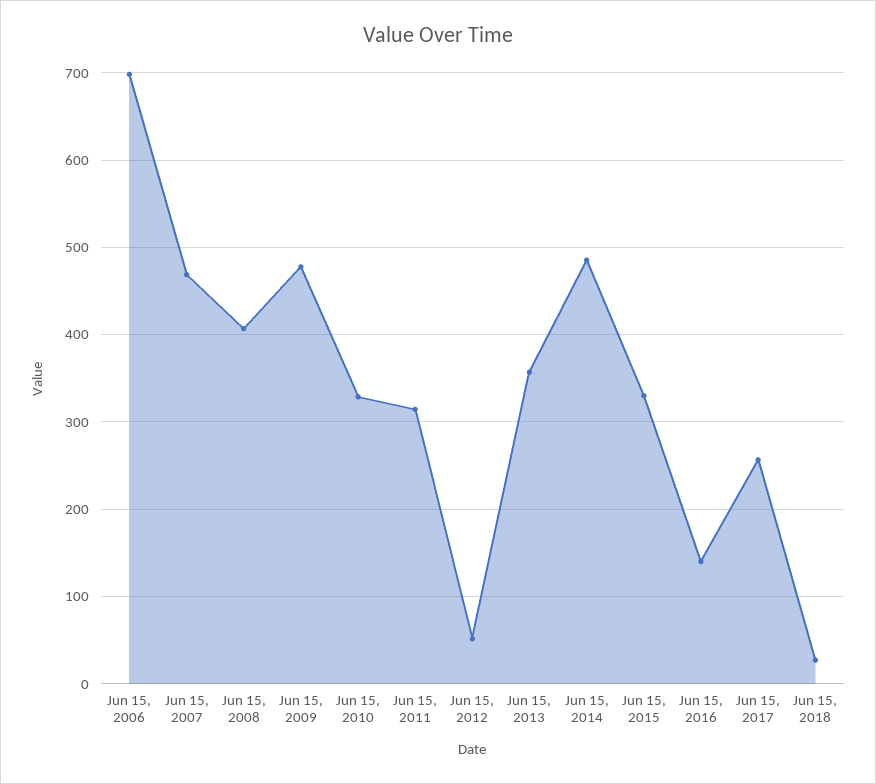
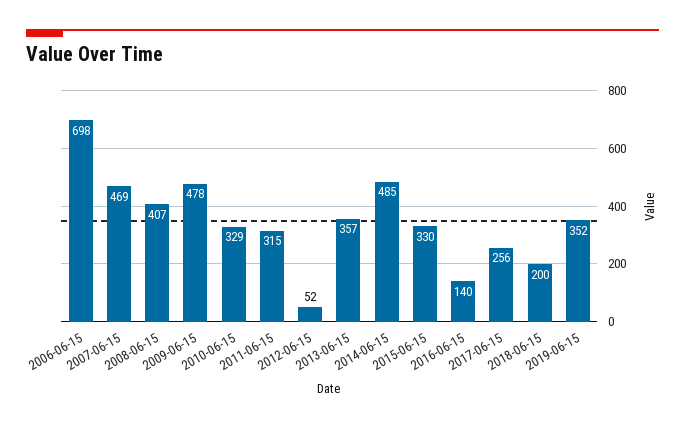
Jun 15, 2018: 30 -> 200
2019-06-15: none -> 352

